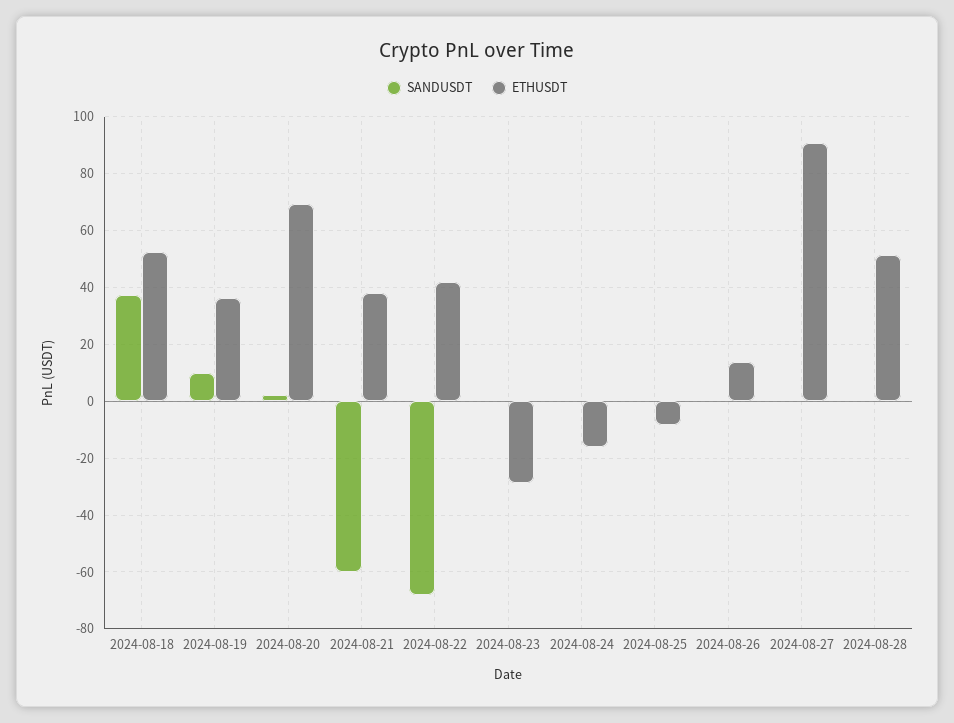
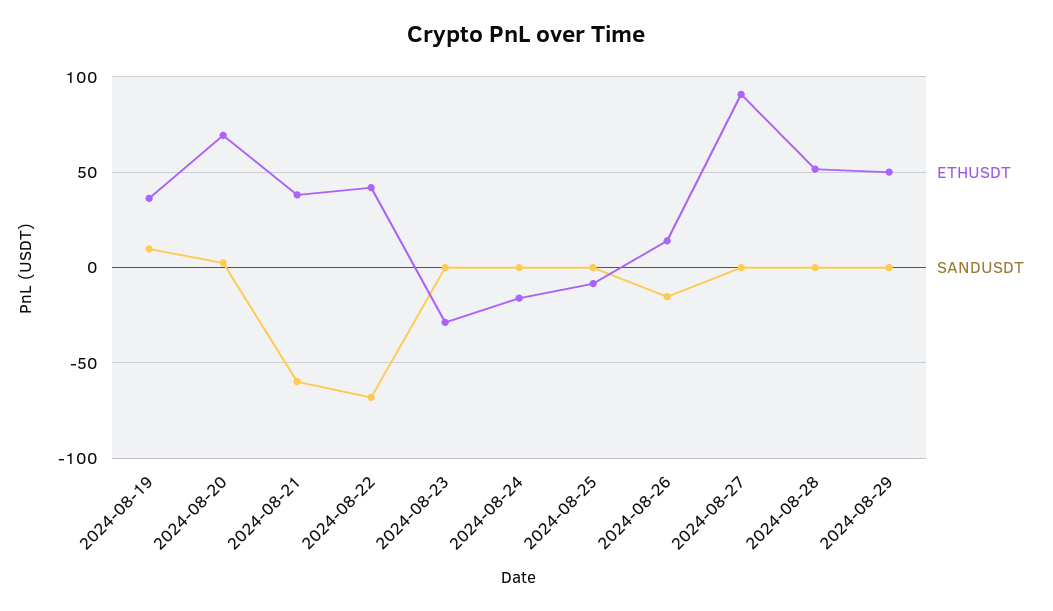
SANDUSDT, 2024-08-18: 37.5 -> none
ETHUSDT, 2024-08-18: 52.5 -> none
SANDUSDT, 2024-08-26: 0 -> -15
ETHUSDT, 2024-08-29: none -> 50
SANDUSDT, 2024-08-29: none -> 0

